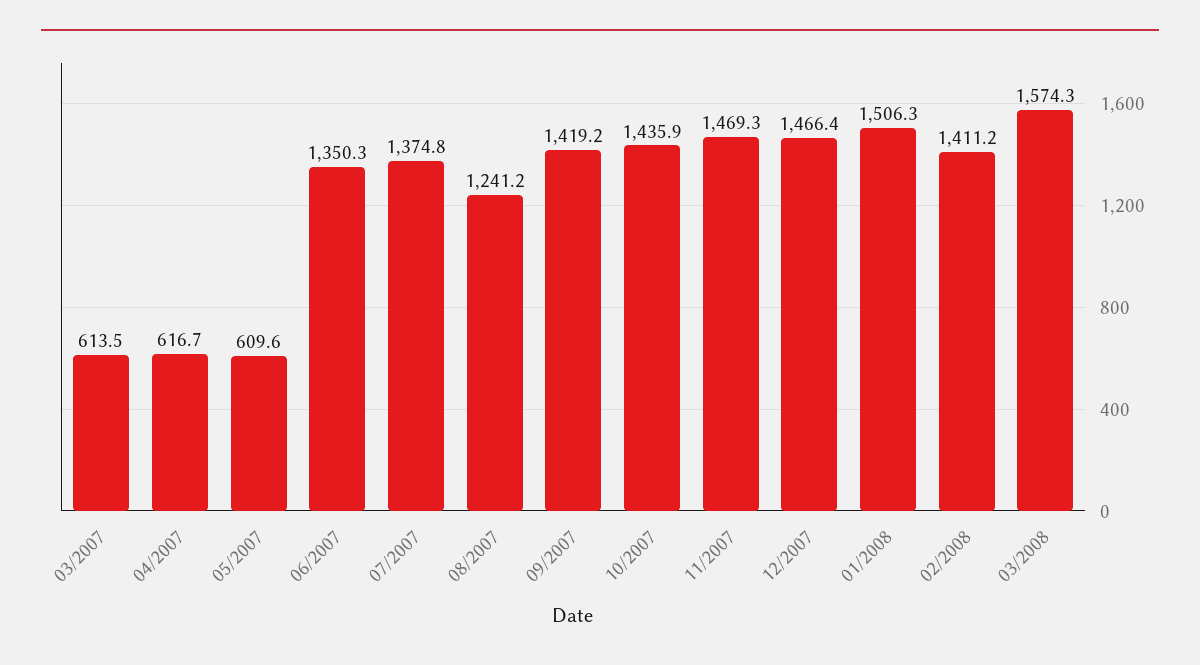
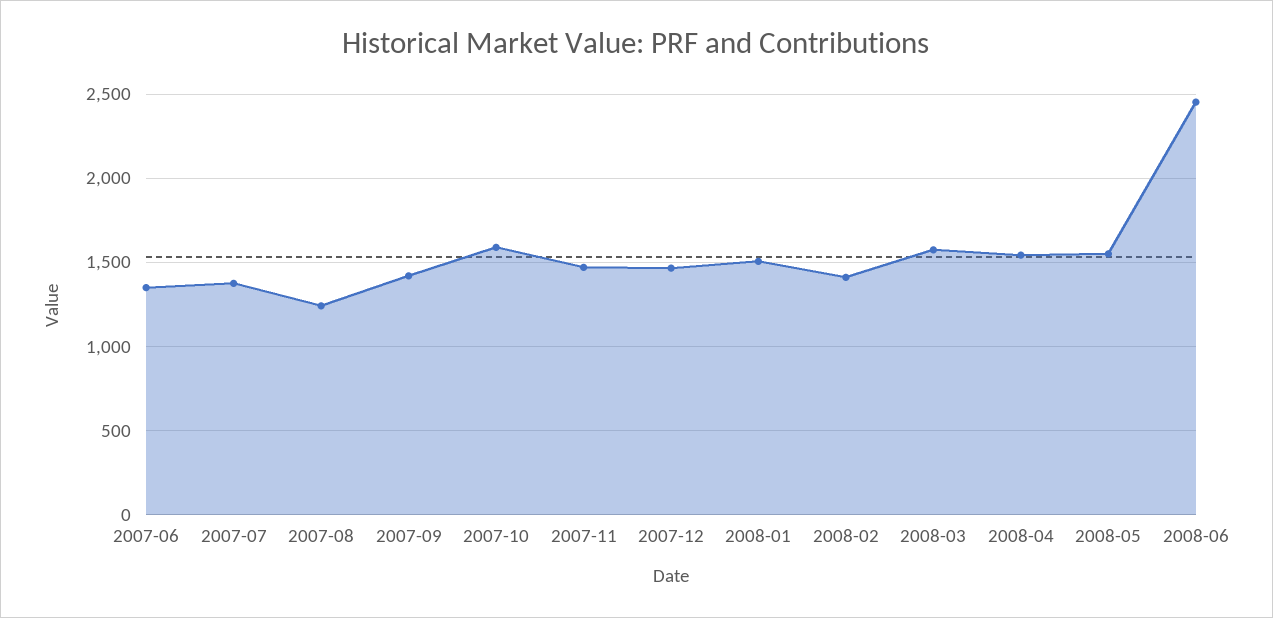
03/2007: 613.5 -> none
04/2007: 616.7 -> none
05/2007: 609.6 -> none
10/2007: 1435.9 -> 1600
2008-04: none -> 1550
2008-05: none -> 1550
2008-06: none -> 2450

